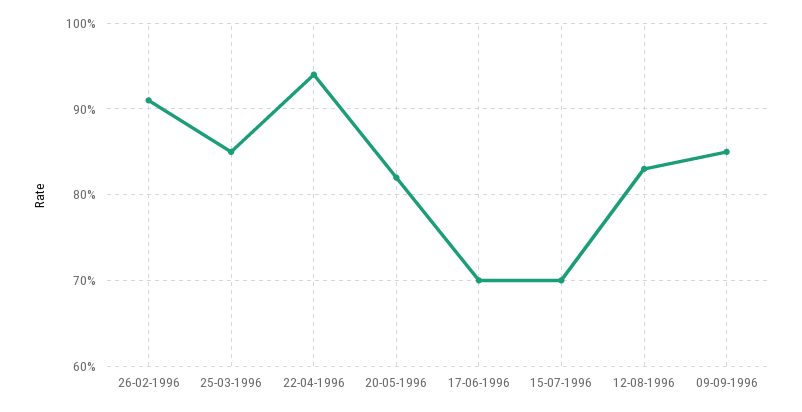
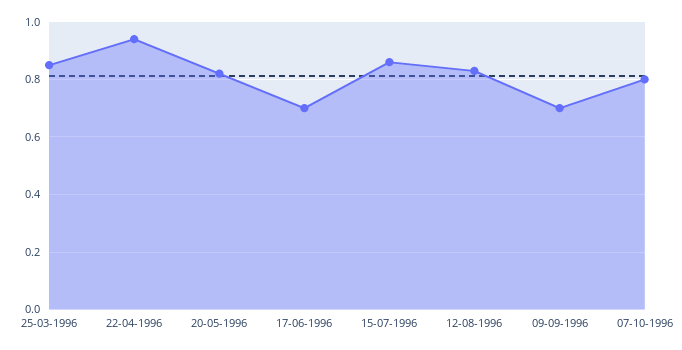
26-02-1996: 0.91 -> none
15-07-1996: 0.7 -> 0.85
09-09-1996: 0.85 -> 0.7
07-10-1996: none -> 0.8

